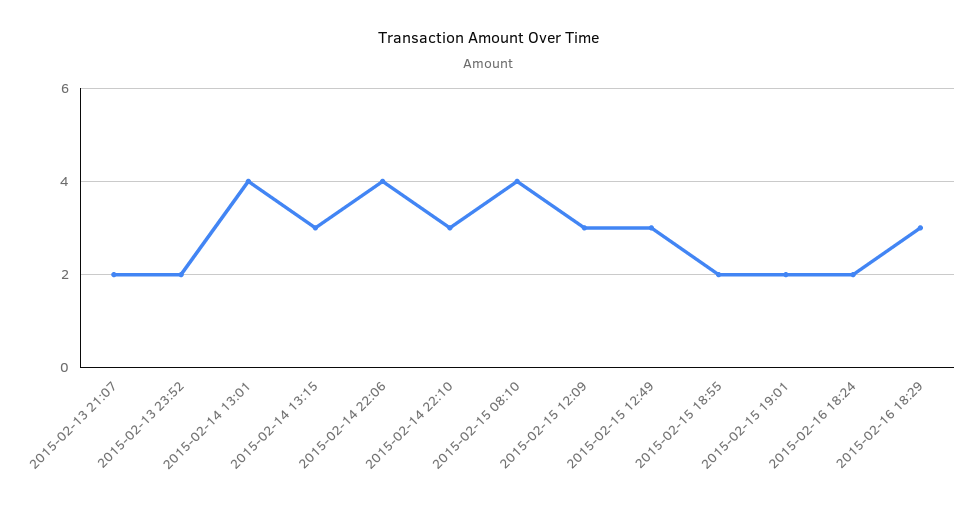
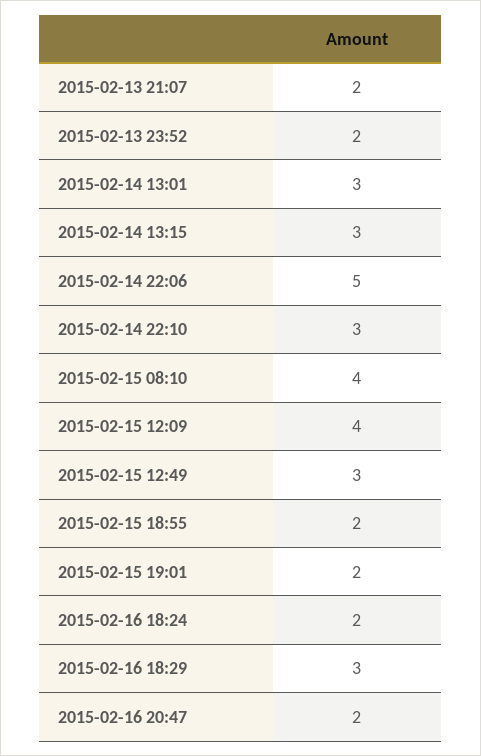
2015-02-14 13:01: 4 -> 3
2015-02-14 22:06: 4 -> 5
2015-02-15 12:09: 3 -> 4
2015-02-16 20:47: none -> 2

